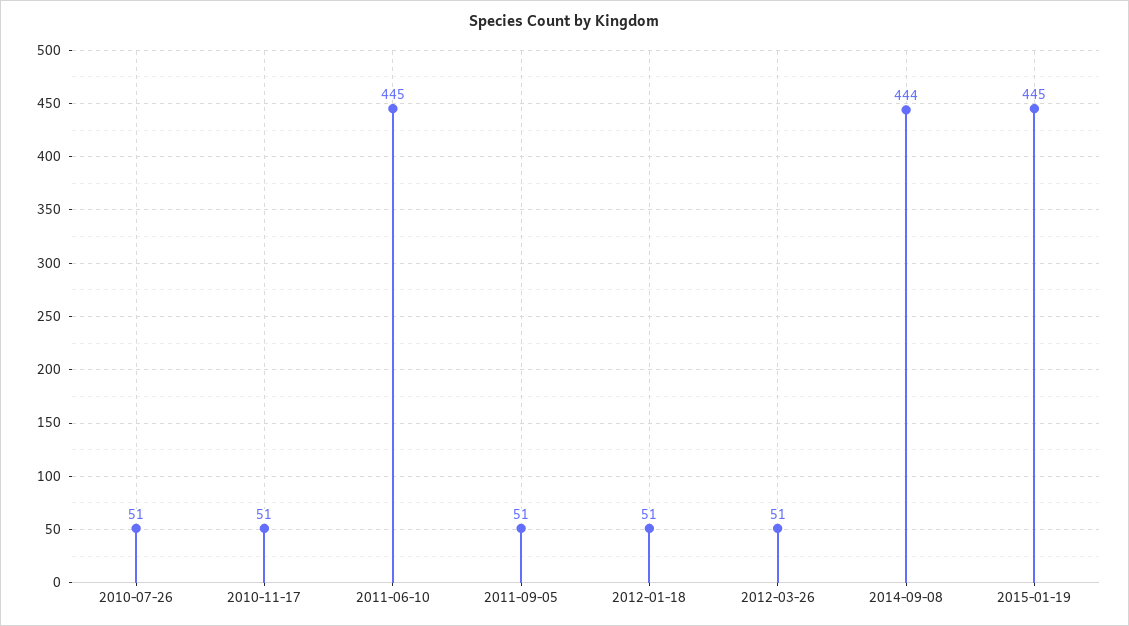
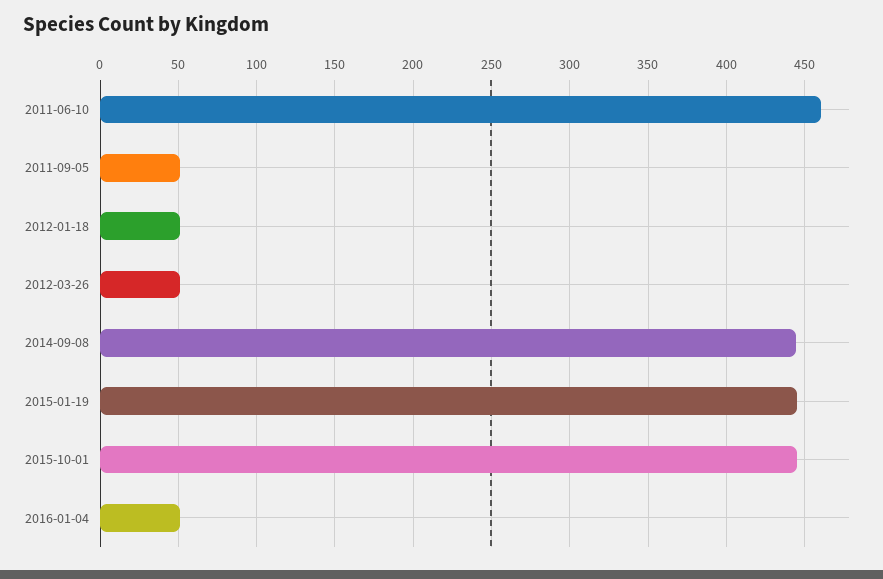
2010-07-26: 51 -> none
2010-11-17: 51 -> none
2011-06-10: 445 -> 460
2015-10-01: none -> 445
2016-01-04: none -> 50

